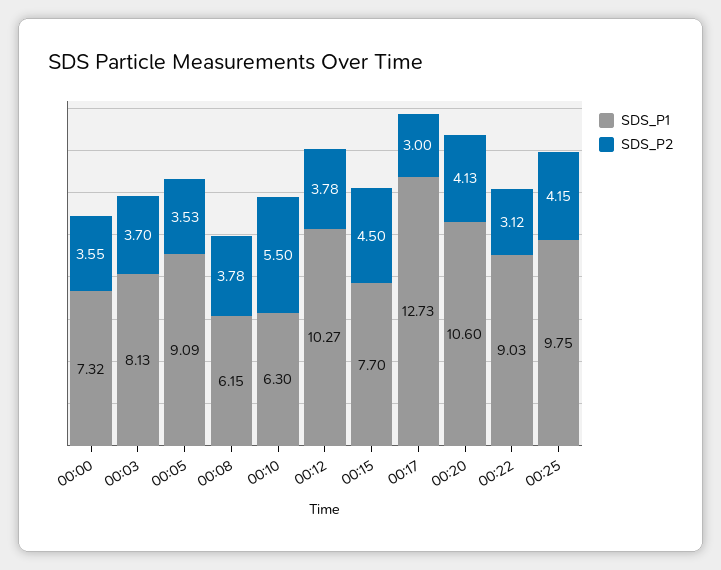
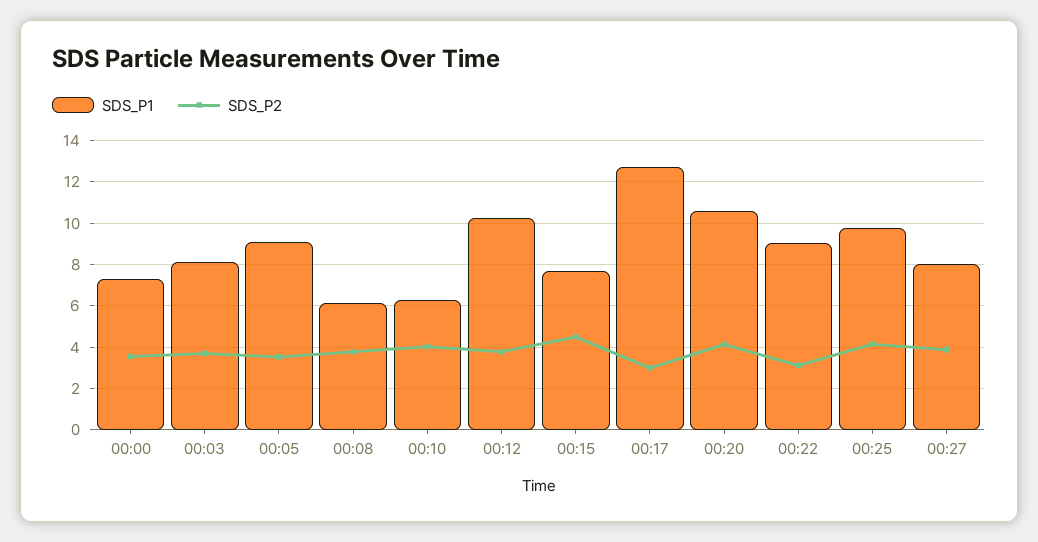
SDS_P2, 00:10: 5.5 -> 4
SDS_P1, 00:27: none -> 8
SDS_P2, 00:27: none -> 4

